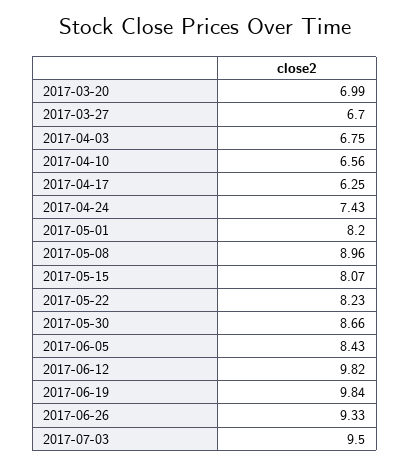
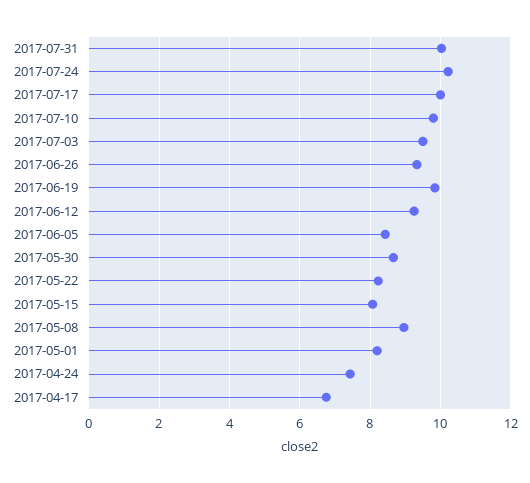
2017-03-20: 6.99 -> none
2017-03-27: 6.7 -> none
2017-04-03: 6.75 -> none
2017-04-10: 6.56 -> none
2017-04-17: 6.25 -> 6.8
2017-06-12: 9.82 -> 9.2
2017-07-31: none -> 10
2017-07-24: none -> 10.2
2017-07-17: none -> 10
2017-07-10: none -> 9.8

